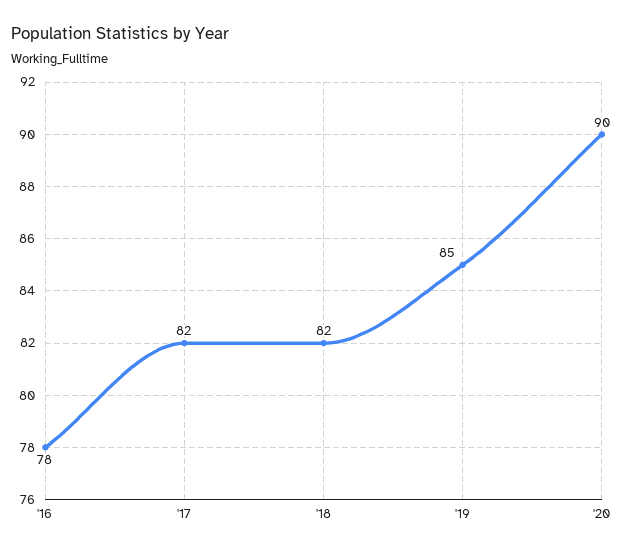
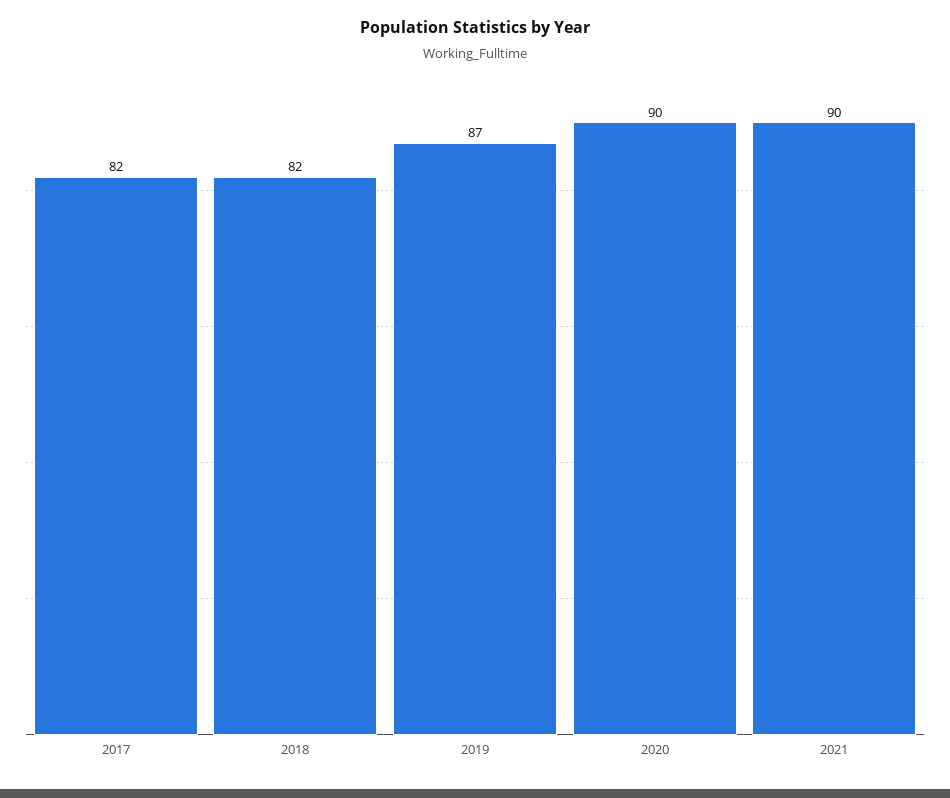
'16: 78 -> none
'19: 85 -> 87
2021: none -> 90

